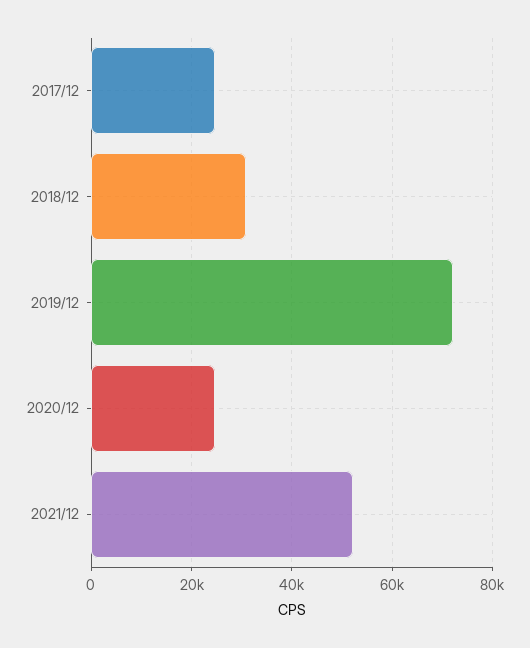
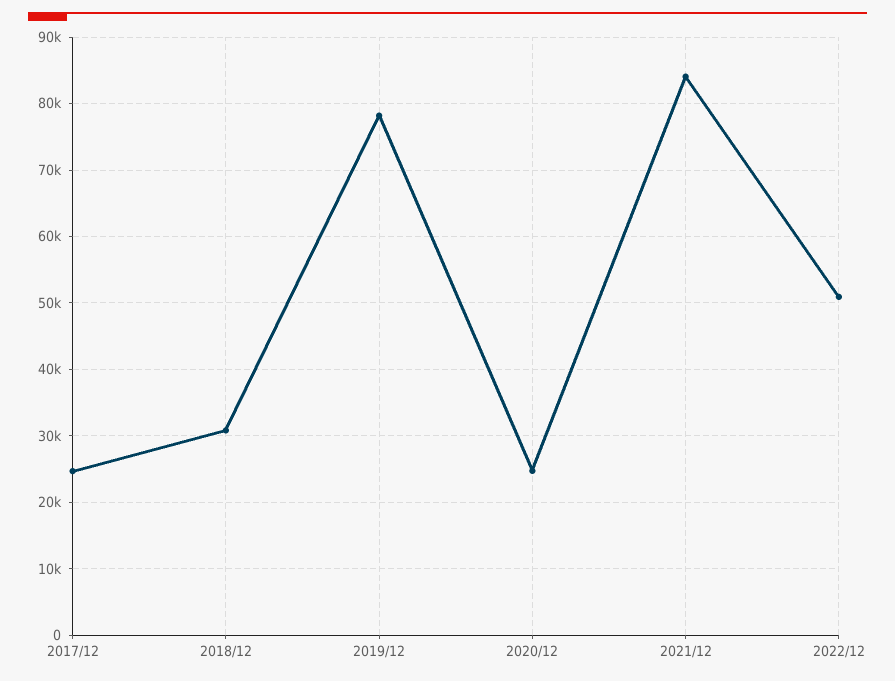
2019/12: 72000 -> 78000
2021/12: 52000 -> 84000
2022/12: none -> 51000

